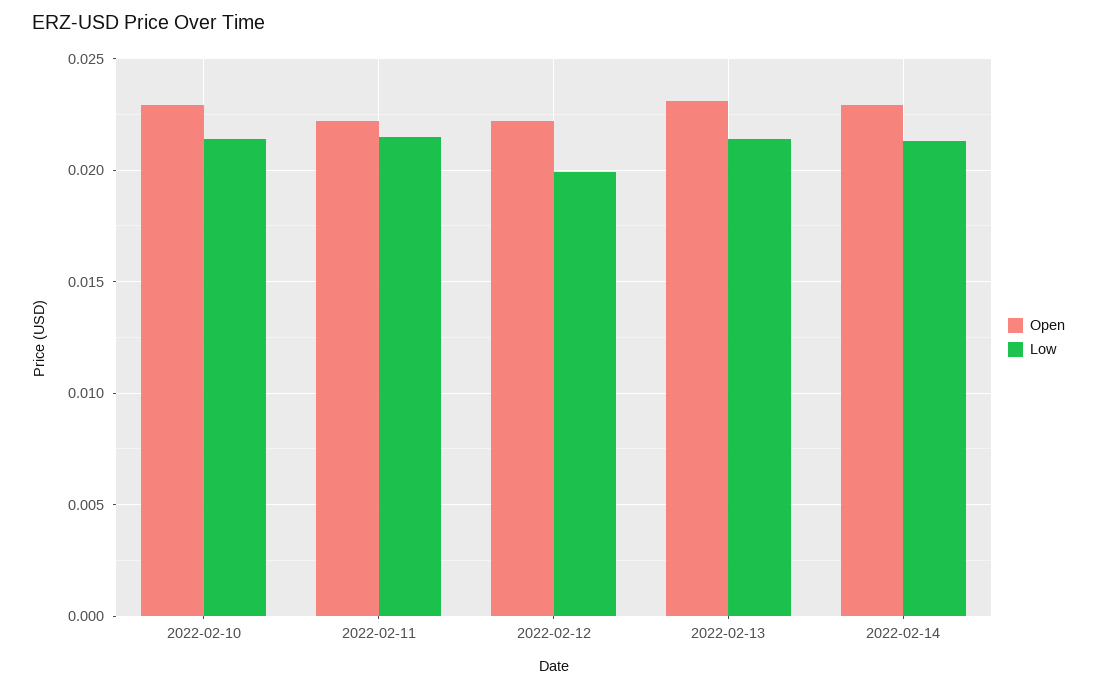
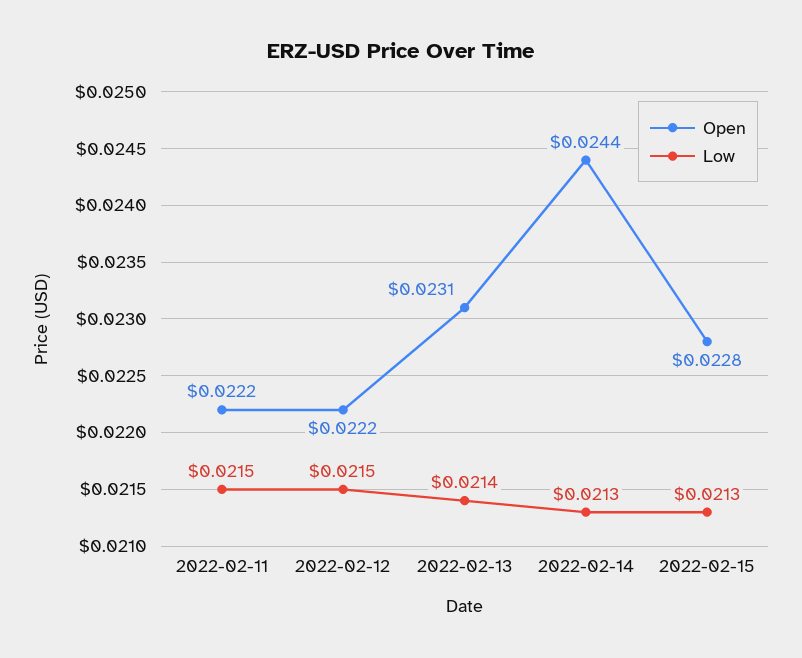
Open, 2022-02-10: 0.023 -> none
Low, 2022-02-10: 0.0215 -> none
Low, 2022-02-12: 0.02 -> 0.0215
Open, 2022-02-14: 0.023 -> 0.0244
Open, 2022-02-15: none -> 0.0228
Low, 2022-02-15: none -> 0.0213

